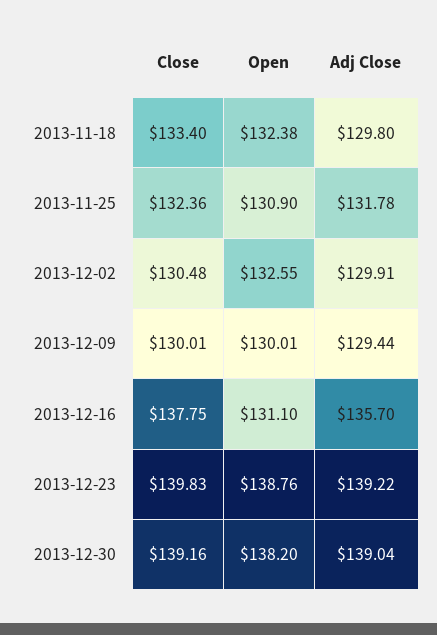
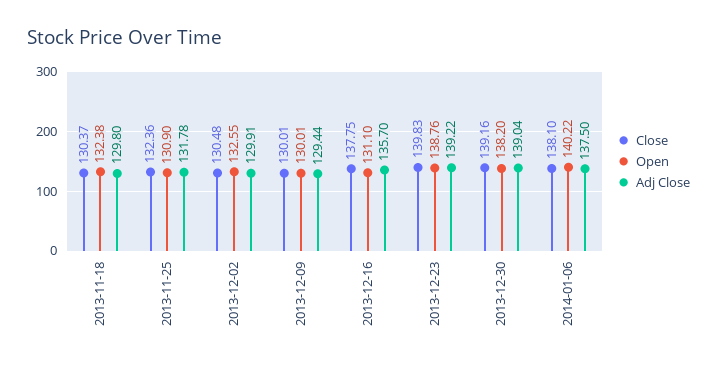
Close, 2013-11-18: 133.4 -> 130.37
Close, 2014-01-06: none -> 138.1
Open, 2014-01-06: none -> 140.22
Adj Close, 2014-01-06: none -> 137.5

